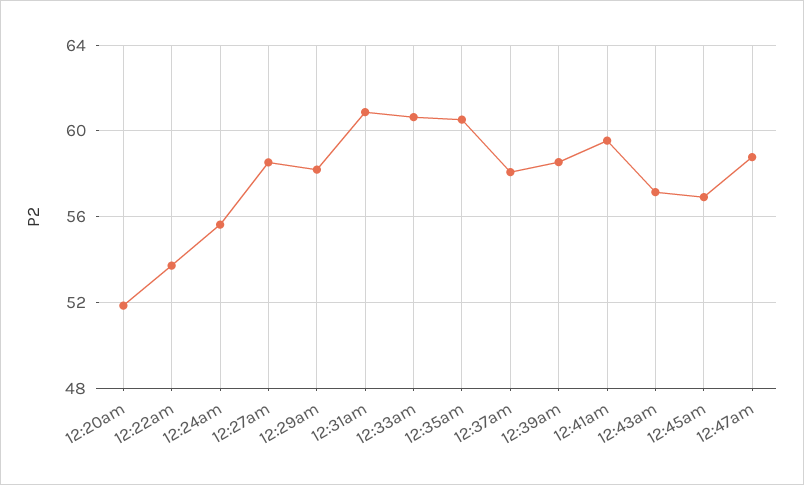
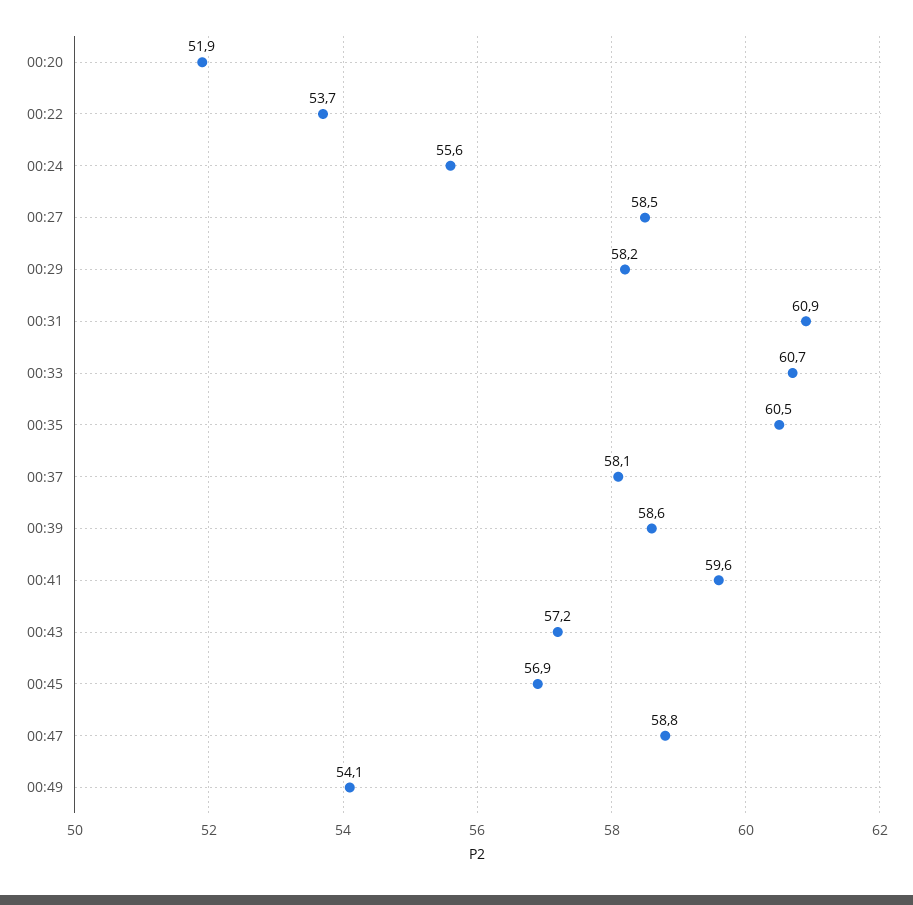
00:49: none -> 54.1

